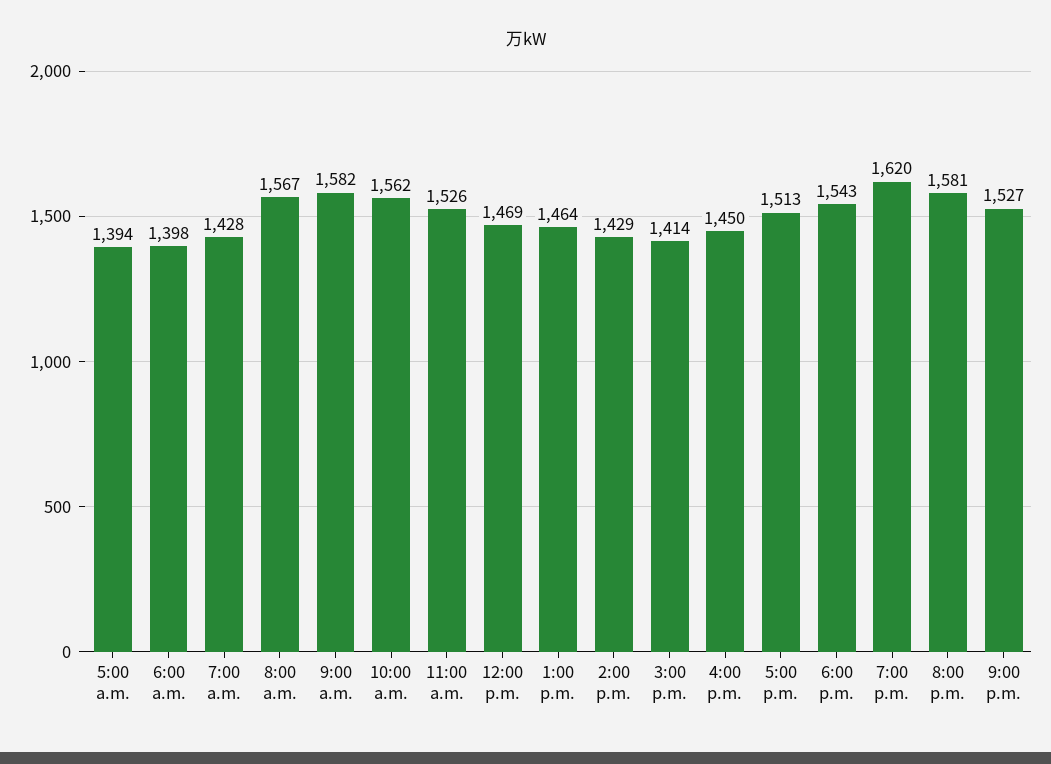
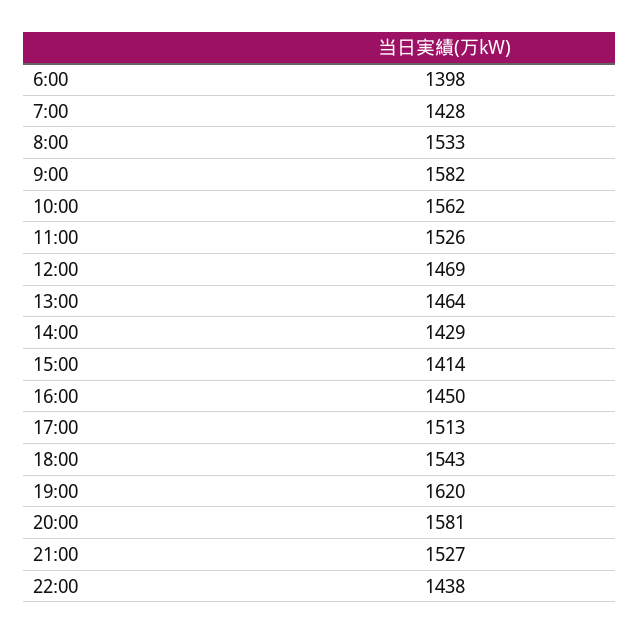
5:00 a.m.: 1394 -> none
8:00 a.m.: 1567 -> 1533
22:00: none -> 1438

